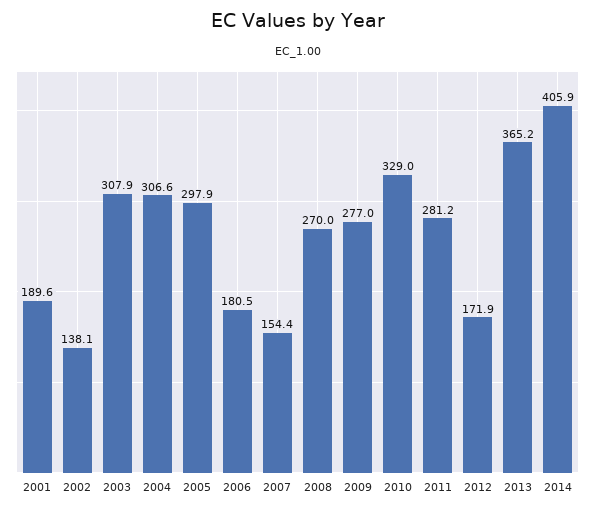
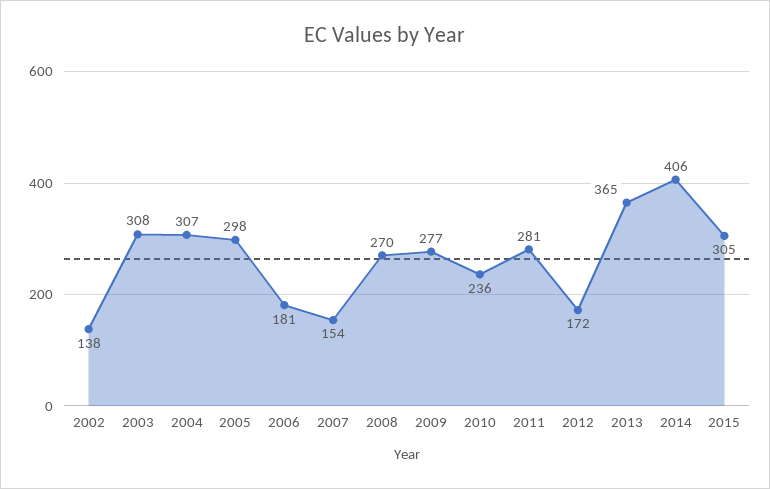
2001: 189.6 -> none
2010: 329 -> 236
2015: none -> 305

